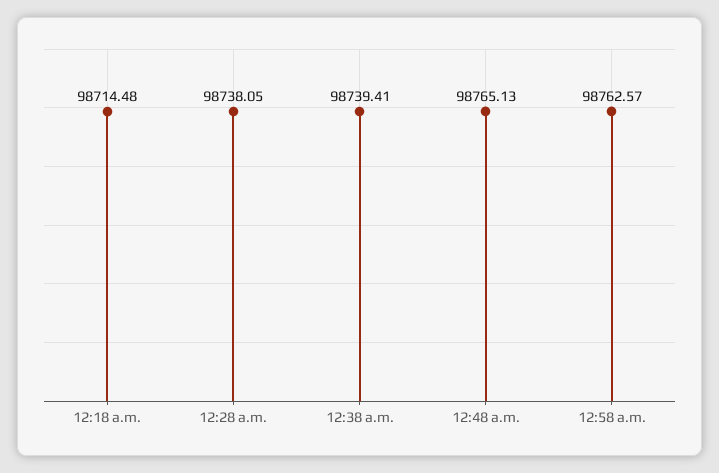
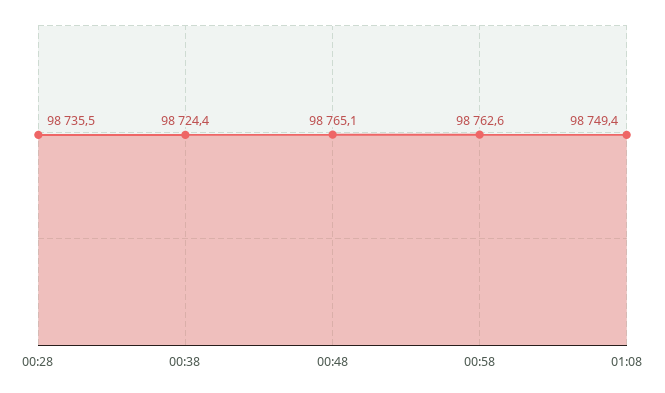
12:18 a.m.: 98714.48 -> none
12:28 a.m.: 98738.05 -> 98735.5
12:38 a.m.: 98739.41 -> 98724.4
01:08: none -> 98749.4

